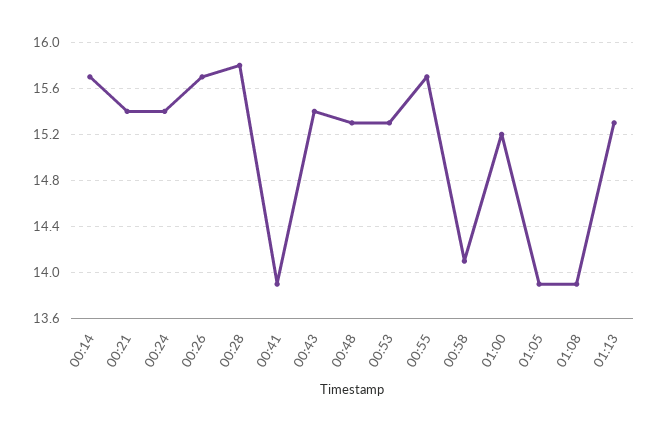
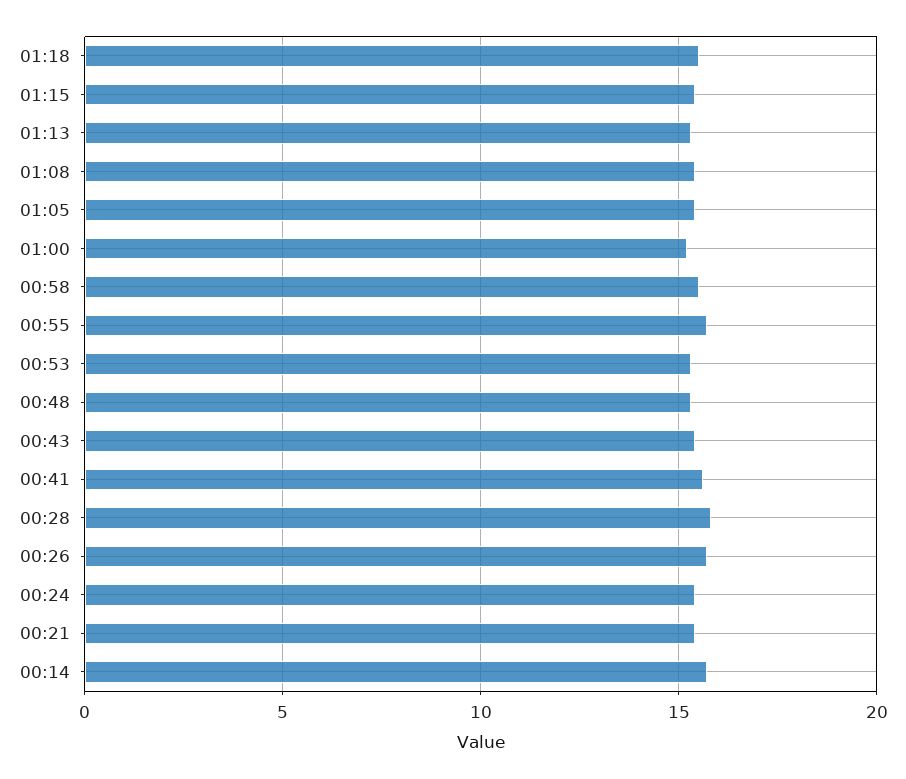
00:41: 13.9 -> 15.5
00:58: 14.1 -> 15.5
01:05: 13.9 -> 15.5
01:08: 13.9 -> 15.5
01:18: none -> 15.5
01:15: none -> 15.5

